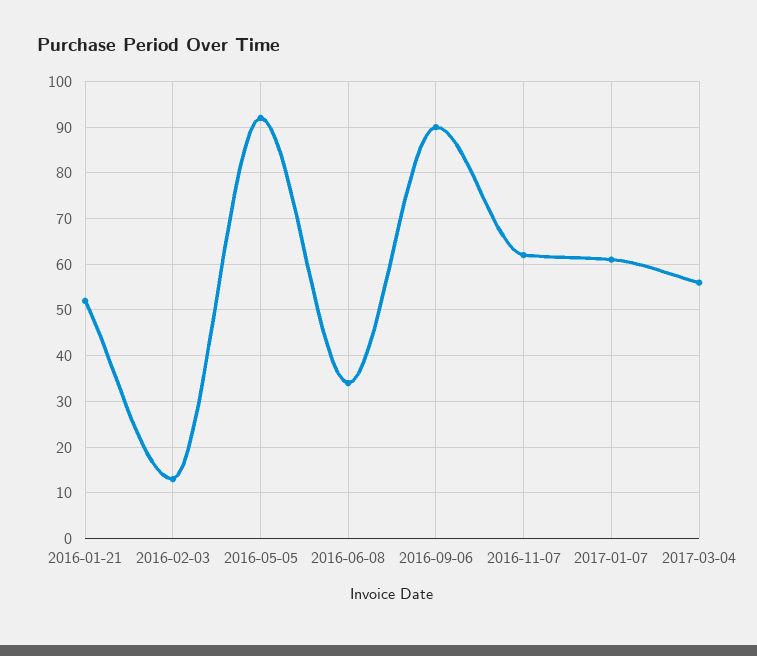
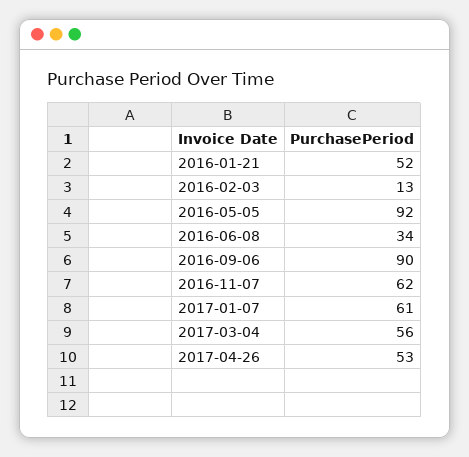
2017-04-26: none -> 53

